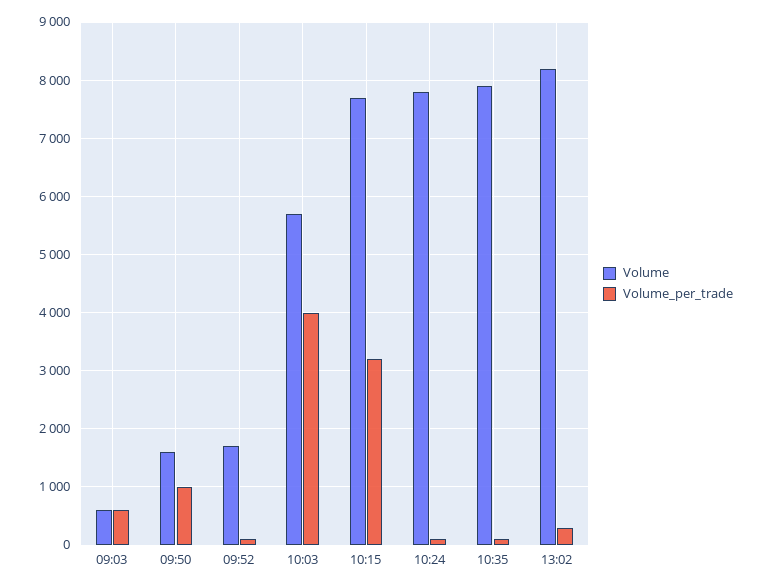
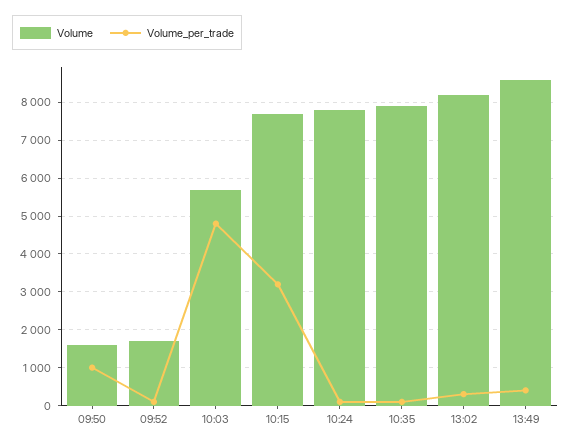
Volume, 09:03: 600 -> none
Volume_per_trade, 09:03: 600 -> none
Volume_per_trade, 10:03: 4000 -> 4800
Volume, 13:49: none -> 8600
Volume_per_trade, 13:49: none -> 400

